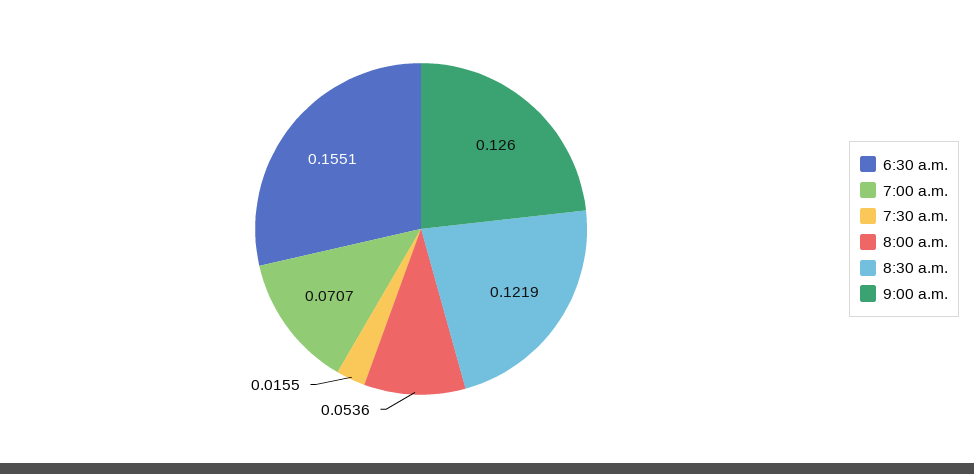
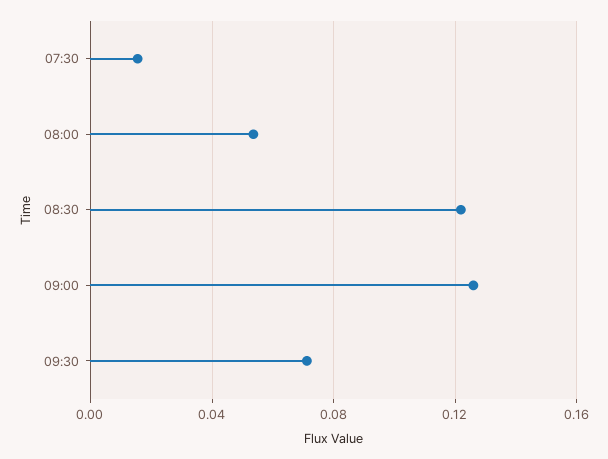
6:30 a.m.: 0.1551 -> none
7:00 a.m.: 0.0707 -> none
09:30: none -> 0.07

